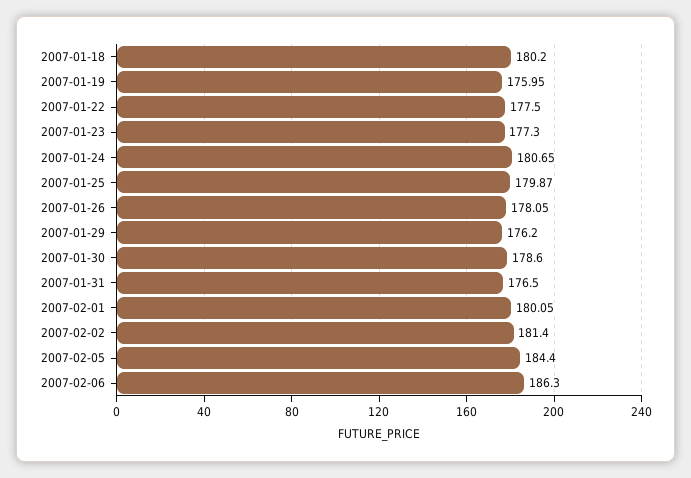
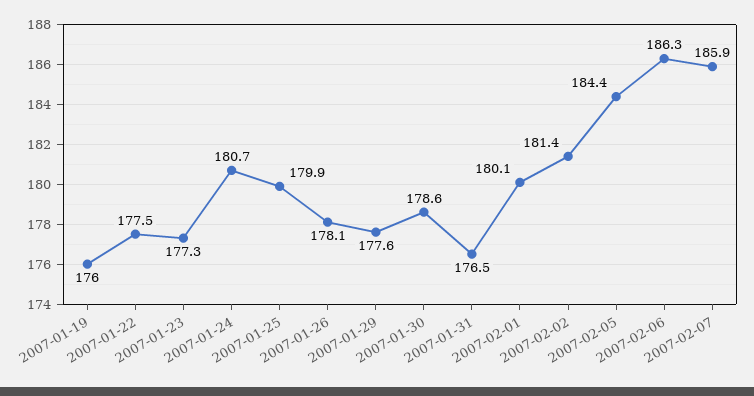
2007-01-18: 180.2 -> none
2007-01-29: 176.2 -> 177.6
2007-02-07: none -> 185.9

